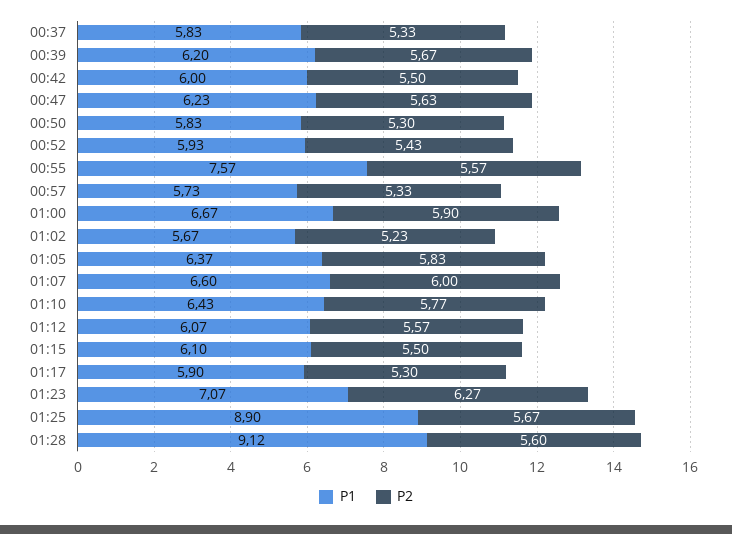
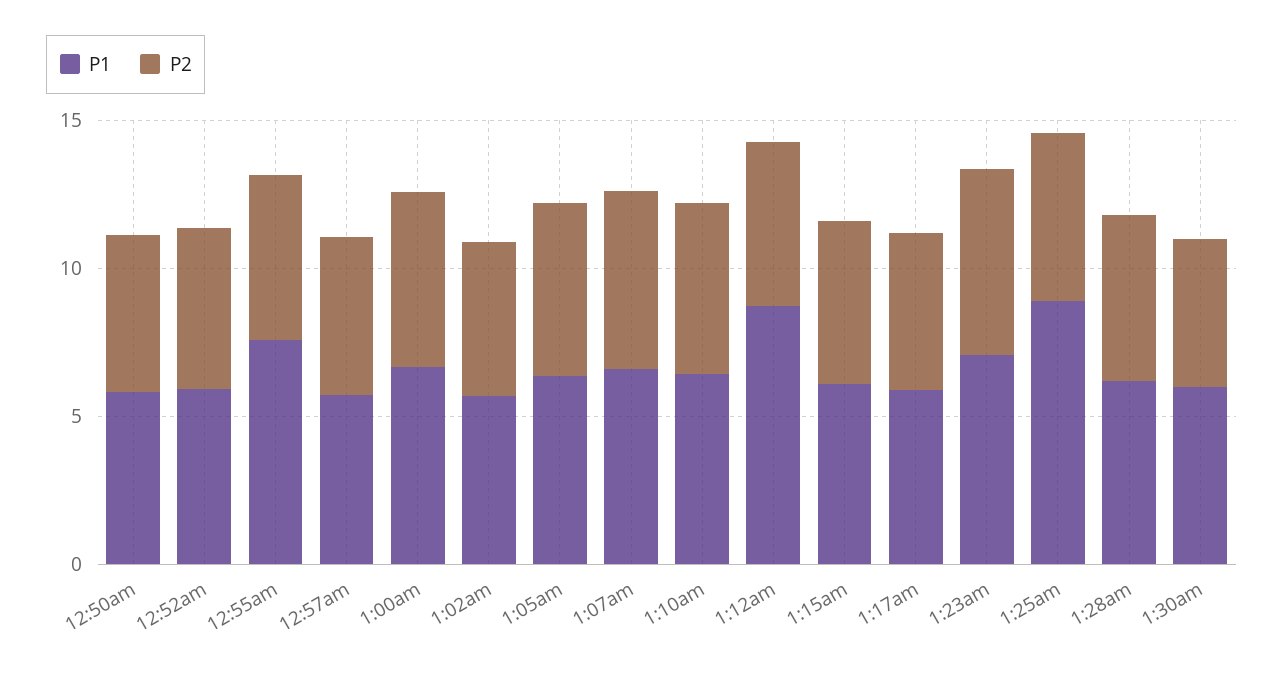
P1, 00:37: 5.83 -> none
P2, 00:37: 5.33 -> none
P1, 00:39: 6.2 -> none
P2, 00:39: 5.67 -> none
P1, 00:42: 6 -> none
P2, 00:42: 5.5 -> none
P1, 00:47: 6.23 -> none
P2, 00:47: 5.63 -> none
P1, 01:12: 6.07 -> 9
P1, 01:28: 9.12 -> 6
P1, 1:30am: none -> 6
P2, 1:30am: none -> 5

